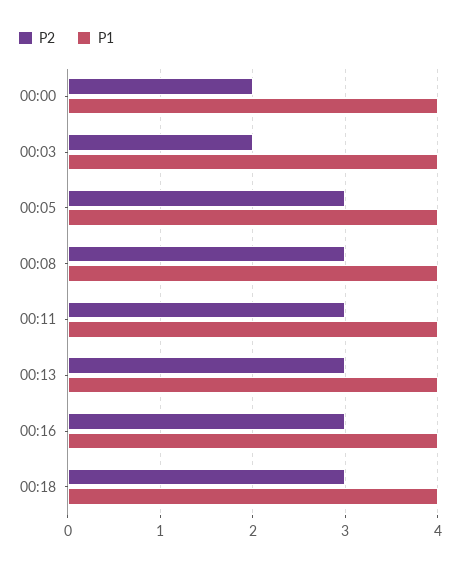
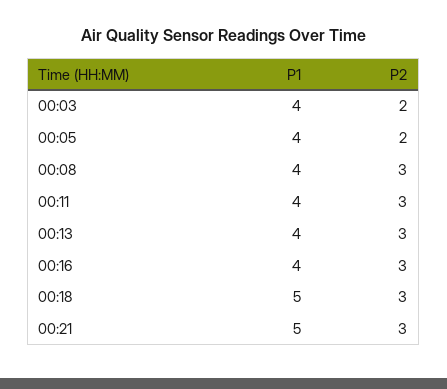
P2, 00:00: 2 -> none
P1, 00:00: 4 -> none
P2, 00:05: 3 -> 2
P1, 00:18: 4 -> 5
P1, 00:21: none -> 5
P2, 00:21: none -> 3

